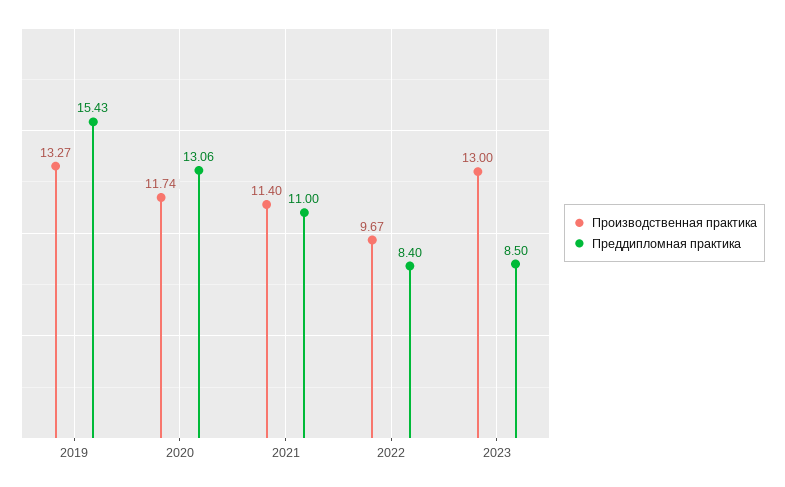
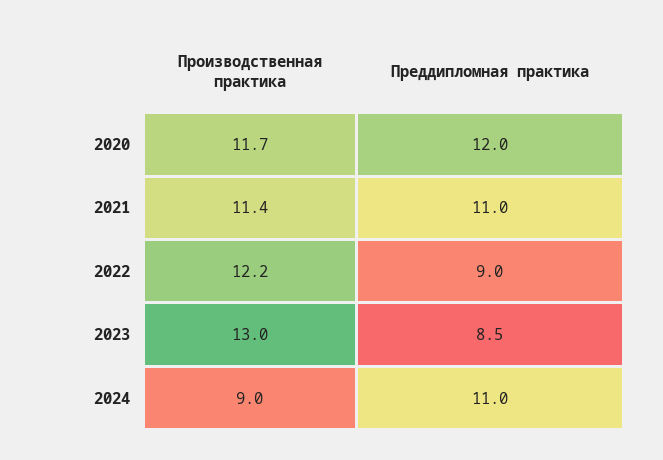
Производственная практика, 2019: 13.27 -> none
Преддипломная практика, 2019: 15.43 -> none
Преддипломная практика, 2020: 13.06 -> 12
Производственная практика, 2022: 9.67 -> 12.2
Преддипломная практика, 2022: 8.4 -> 9
Производственная практика, 2024: none -> 9
Преддипломная практика, 2024: none -> 11

